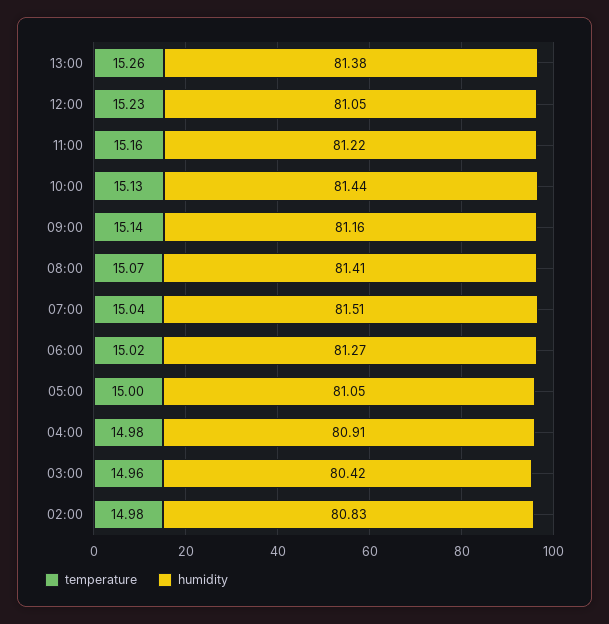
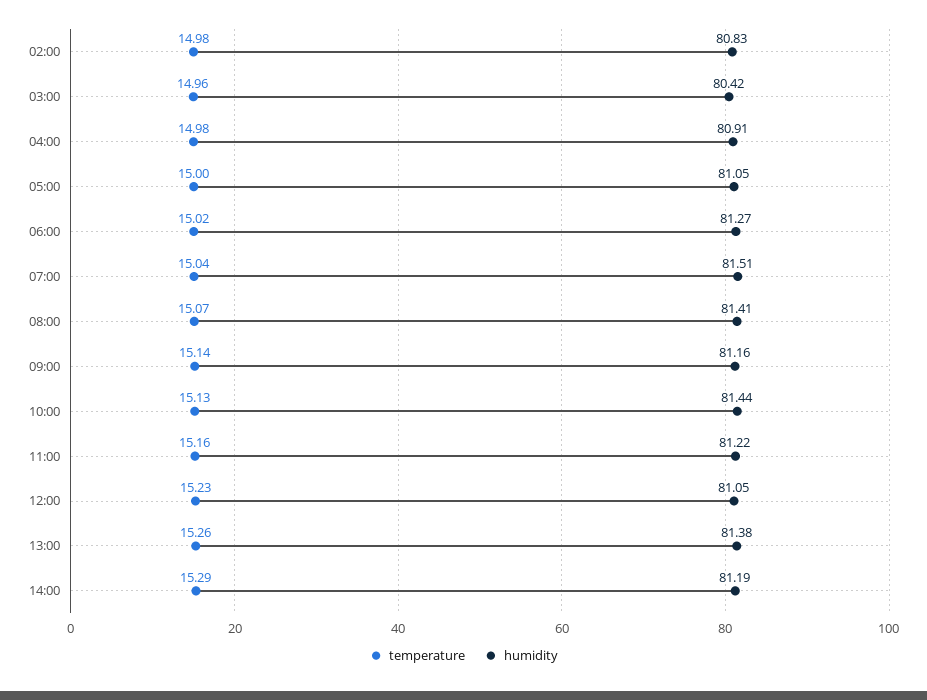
temperature, 14:00: none -> 15.29
humidity, 14:00: none -> 81.19

